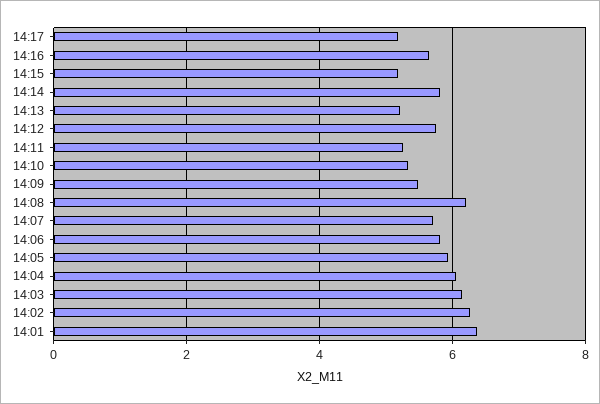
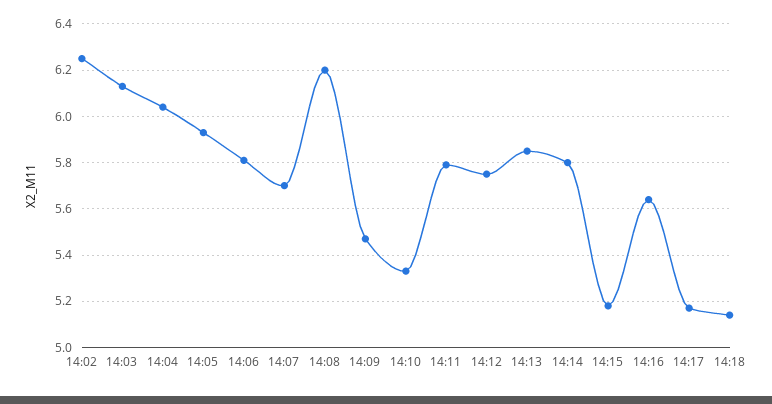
14:13: 5.2 -> 5.85
14:11: 5.2 -> 5.8
14:01: 6.4 -> none
14:18: none -> 5.15

